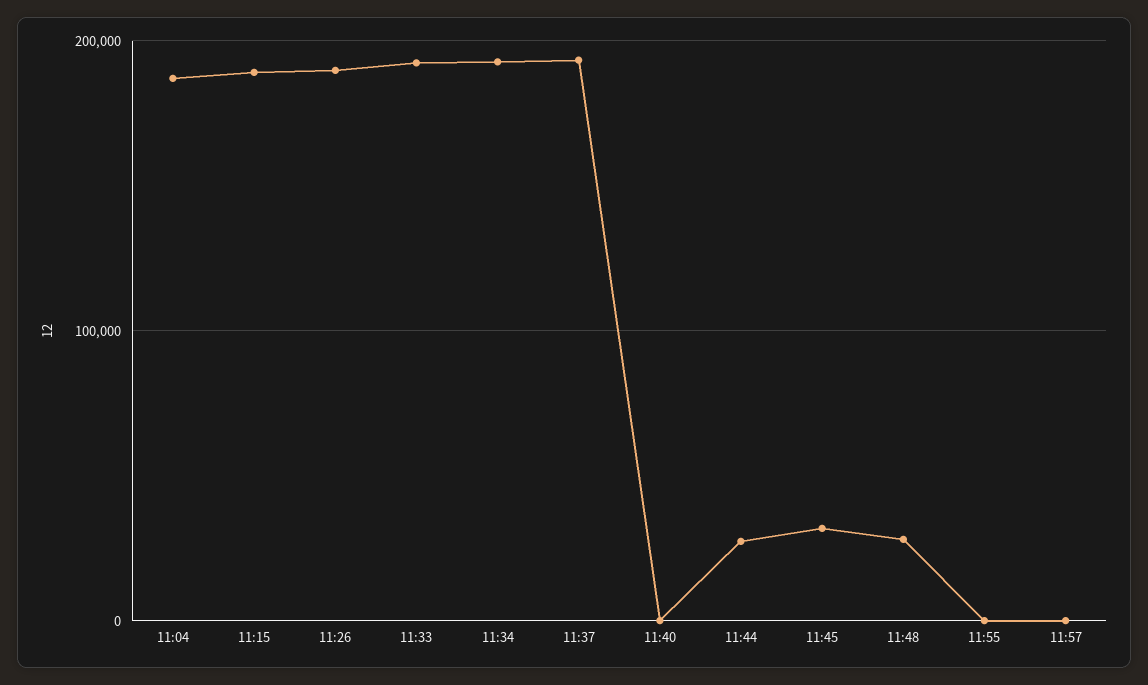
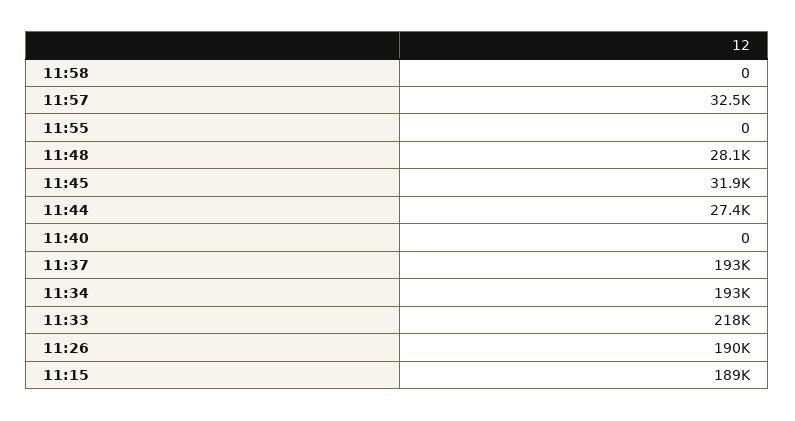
11:04: 190000 -> none
11:33: 190000 -> 218000
11:57: 0 -> 32500
11:58: none -> 0

